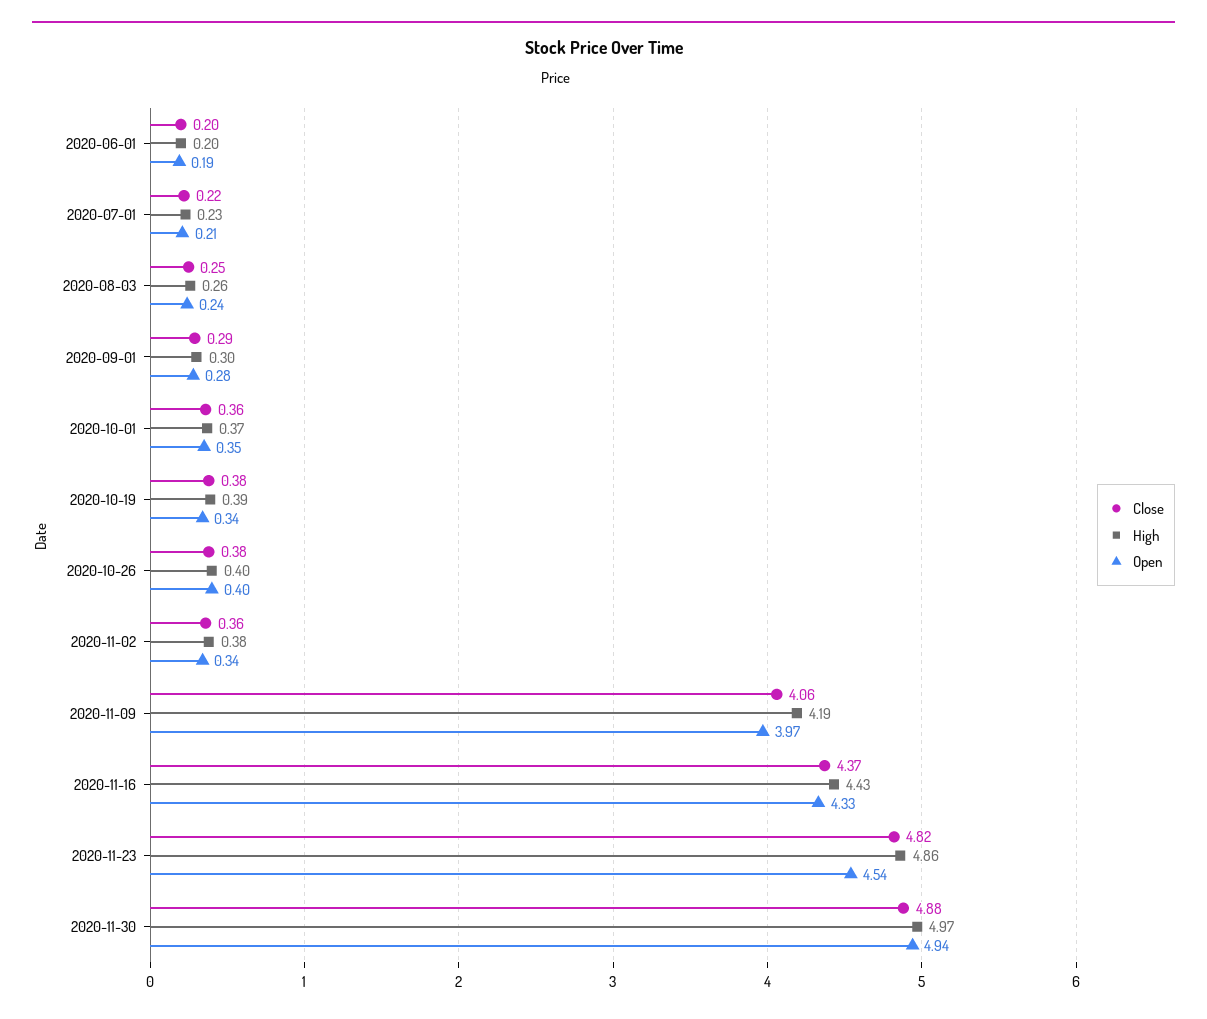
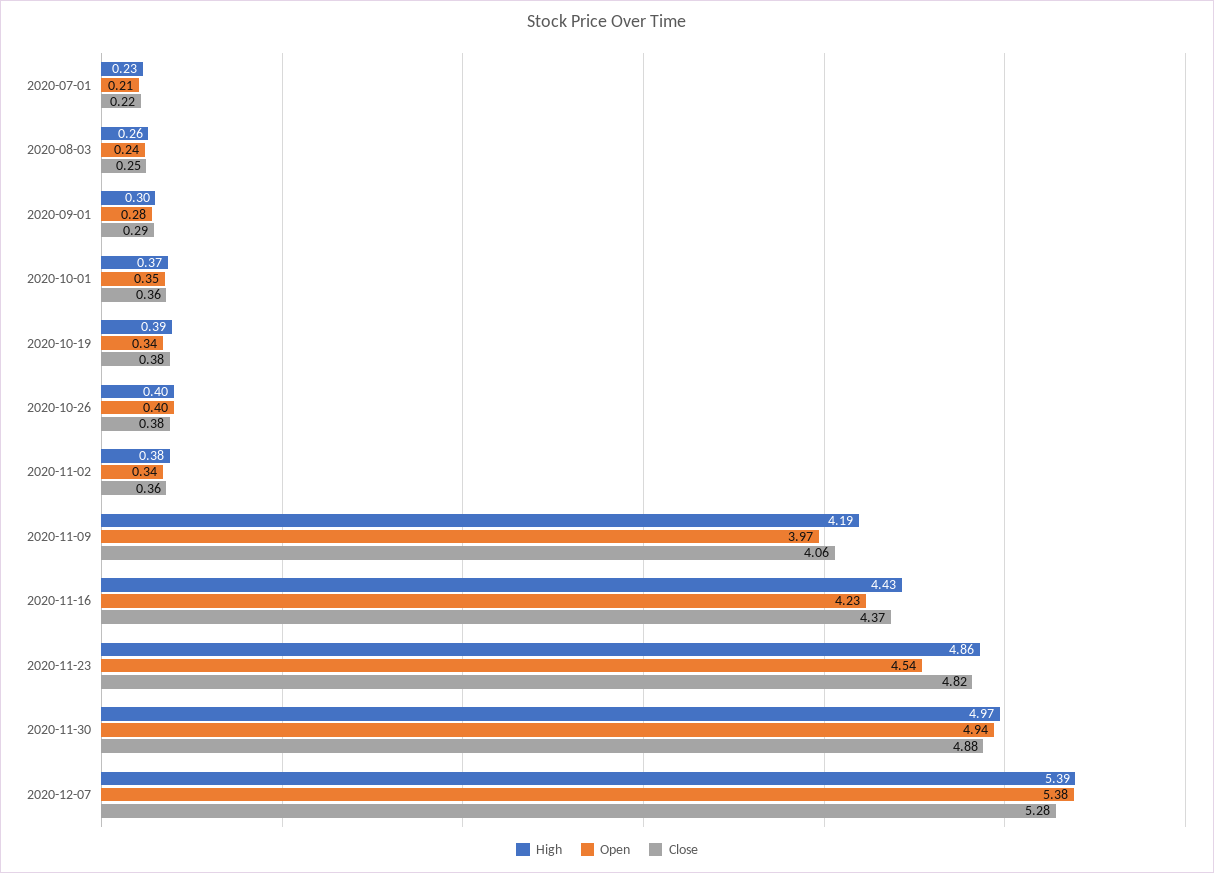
Close, 2020-06-01: 0.2 -> none
High, 2020-06-01: 0.2 -> none
Open, 2020-06-01: 0.19 -> none
Open, 2020-11-16: 4.33 -> 4.23
High, 2020-12-07: none -> 5.39
Open, 2020-12-07: none -> 5.38
Close, 2020-12-07: none -> 5.28

